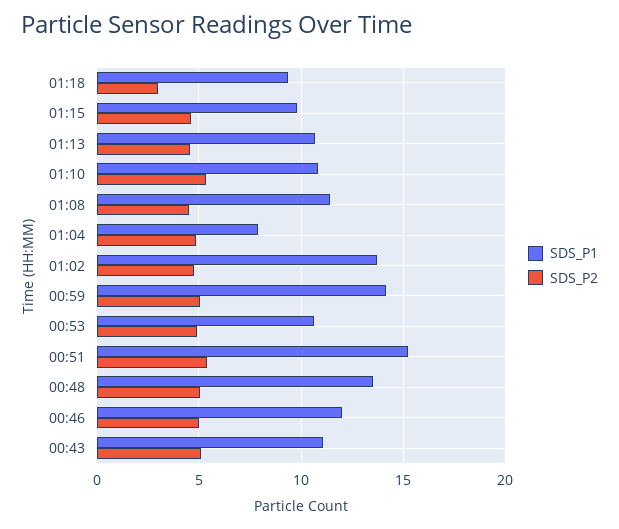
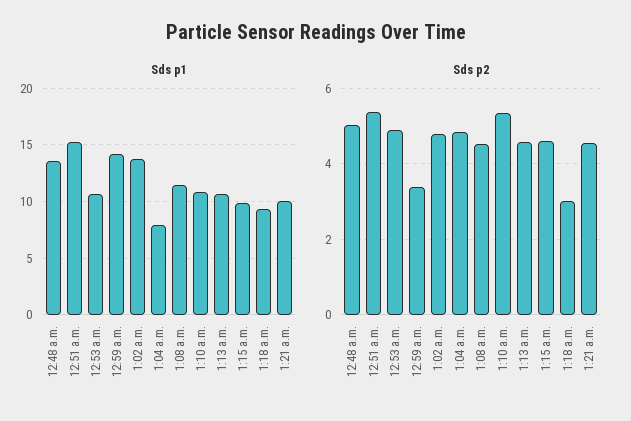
SDS_P2, 00:59: 5 -> 3.4
SDS_P1, 00:46: 12 -> none
SDS_P2, 00:46: 5 -> none
SDS_P1, 00:43: 11 -> none
SDS_P2, 00:43: 5 -> none
SDS_P1, 1:21 a.m.: none -> 10
SDS_P2, 1:21 a.m.: none -> 4.6

